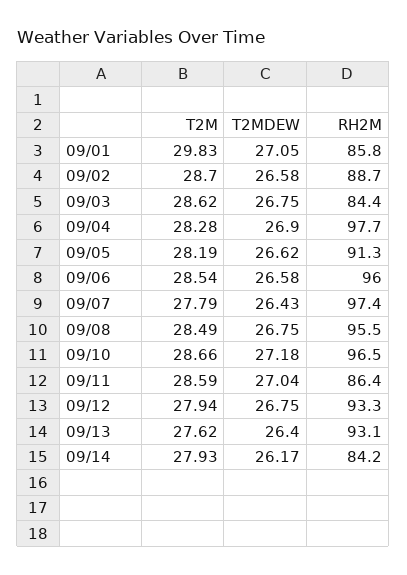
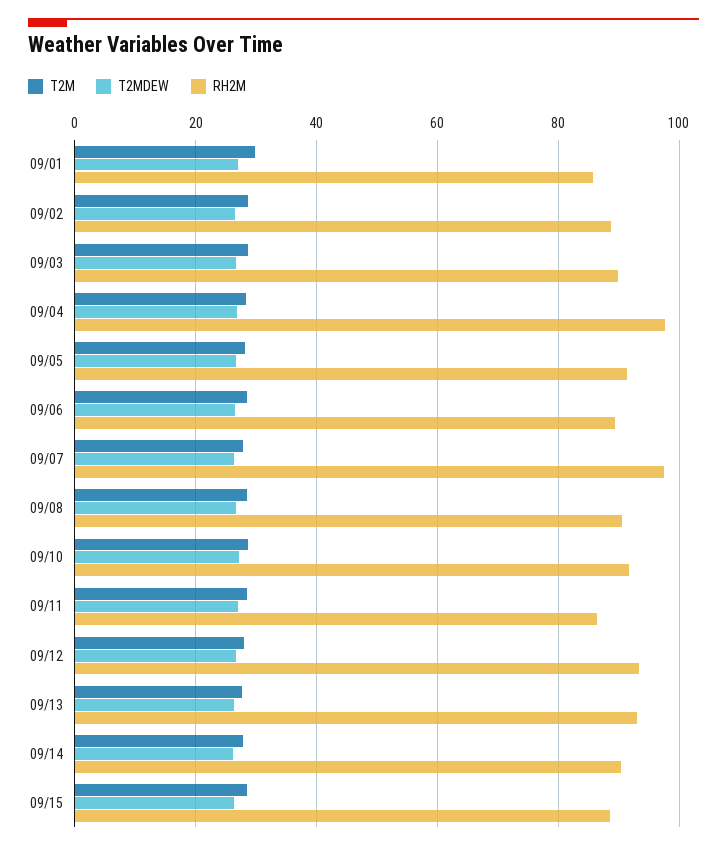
RH2M, 09/03: 84.4 -> 90
RH2M, 09/06: 96 -> 90
RH2M, 09/08: 95.5 -> 90
RH2M, 09/10: 96.5 -> 92
RH2M, 09/14: 84.2 -> 90
T2M, 09/15: none -> 28
T2MDEW, 09/15: none -> 26
RH2M, 09/15: none -> 88

